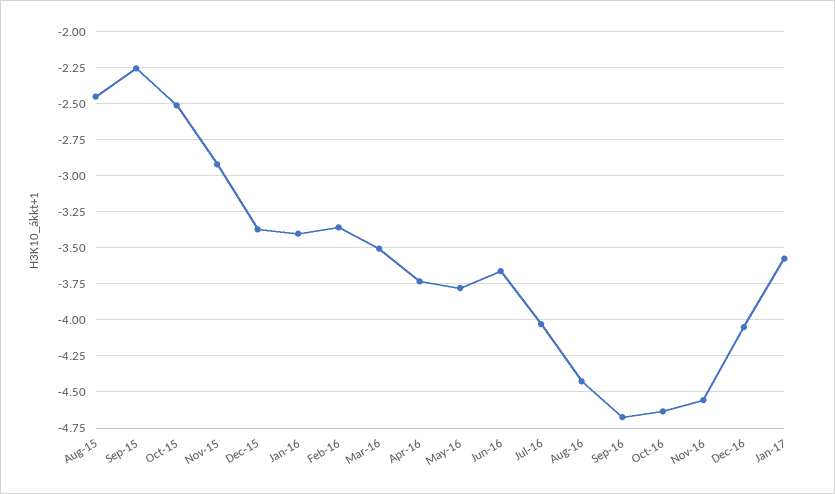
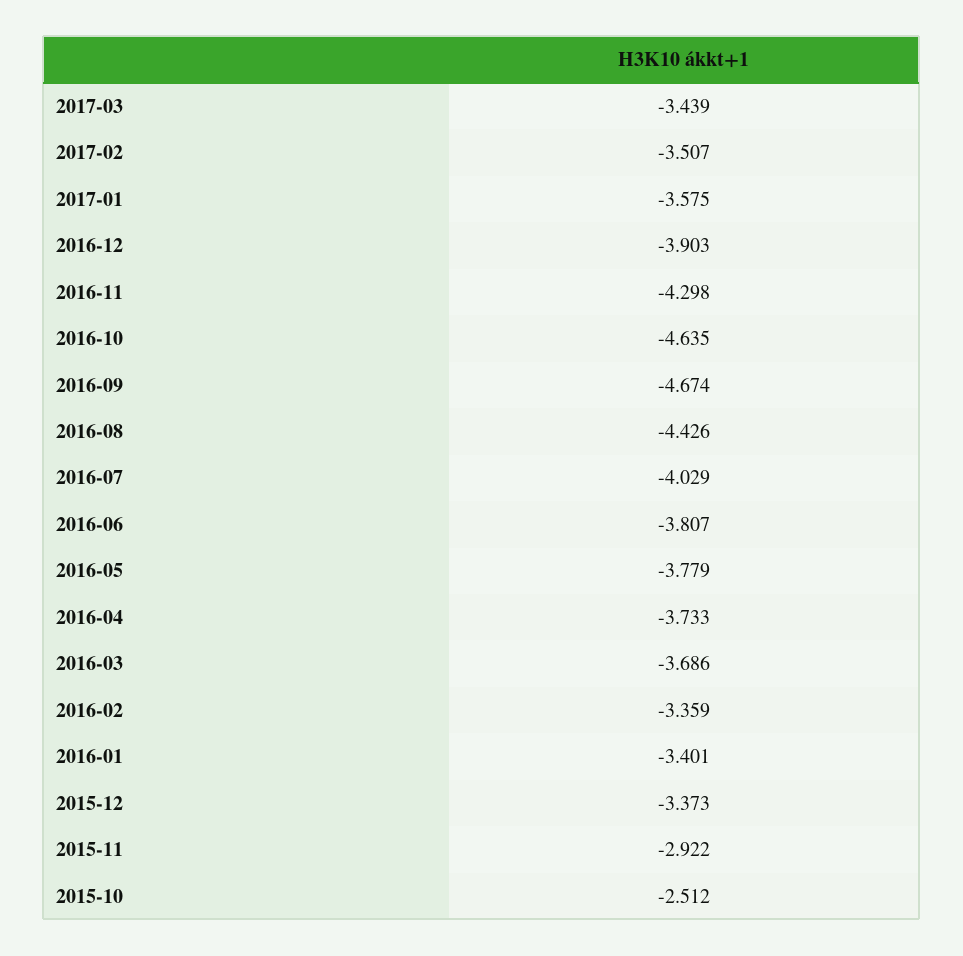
Aug-15: -2.45 -> none
Sep-15: -2.25 -> none
Mar-16: -3.5 -> -3.686
Jun-16: -3.65 -> -3.807
Nov-16: -4.55 -> -4.298
Dec-16: -4.05 -> -3.903
2017-03: none -> -3.439
2017-02: none -> -3.507

